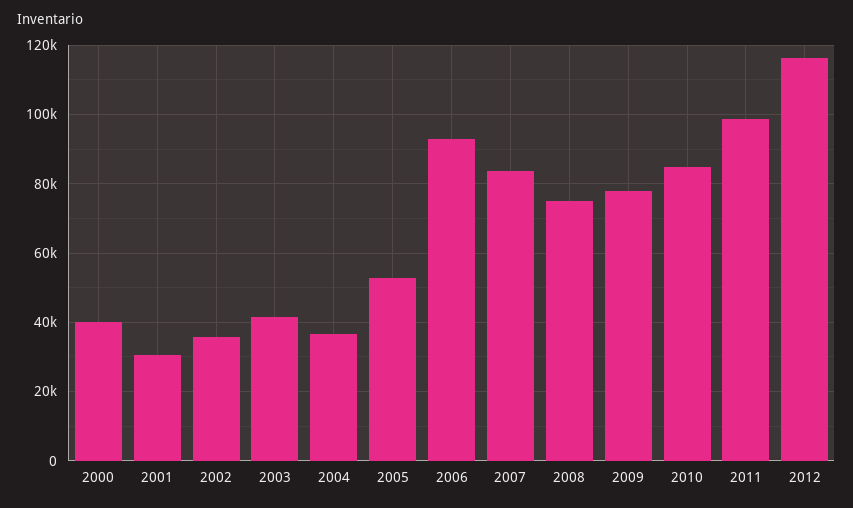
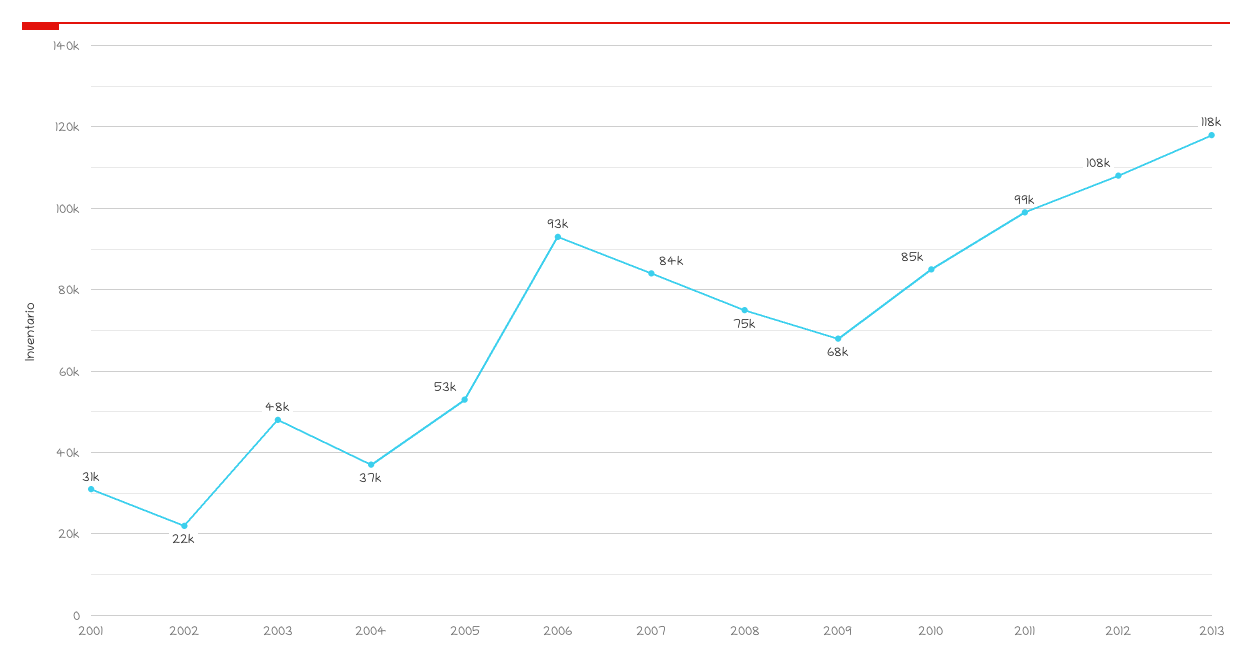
2000: 40000 -> none
2002: 36000 -> 22000
2003: 42000 -> 48000
2009: 78000 -> 68000
2012: 116000 -> 108000
2013: none -> 118000

